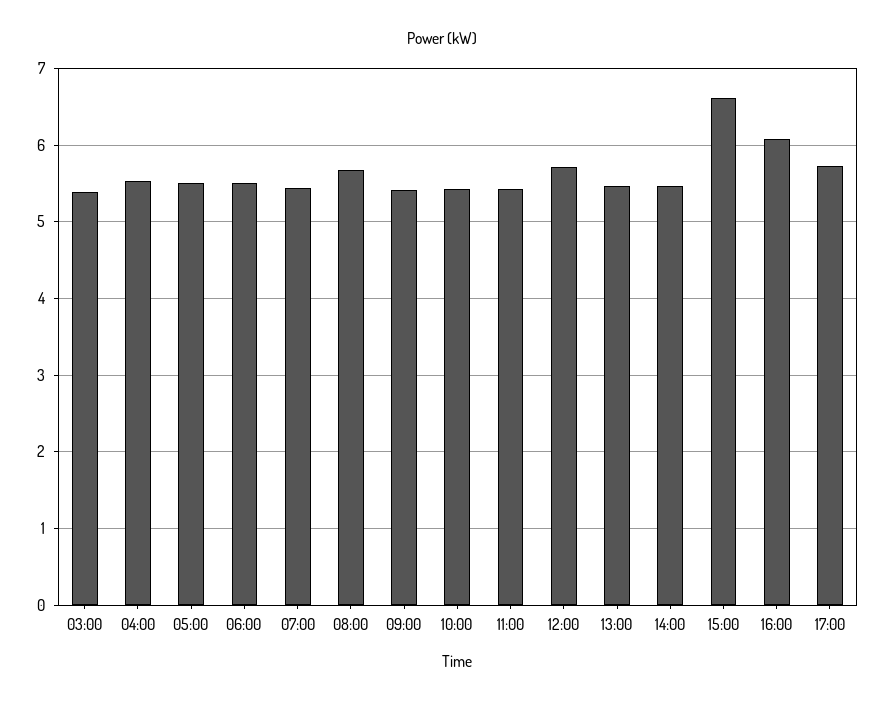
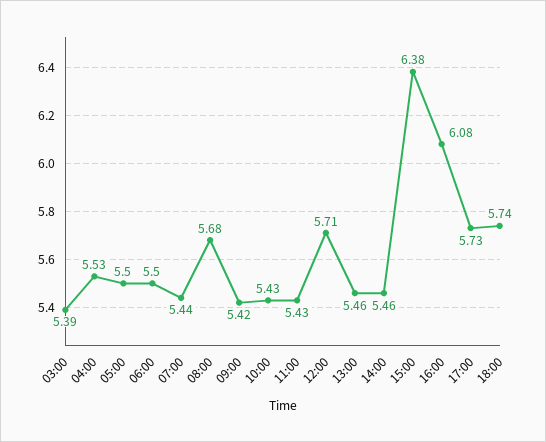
15:00: 6.6 -> 6.38
18:00: none -> 5.74

